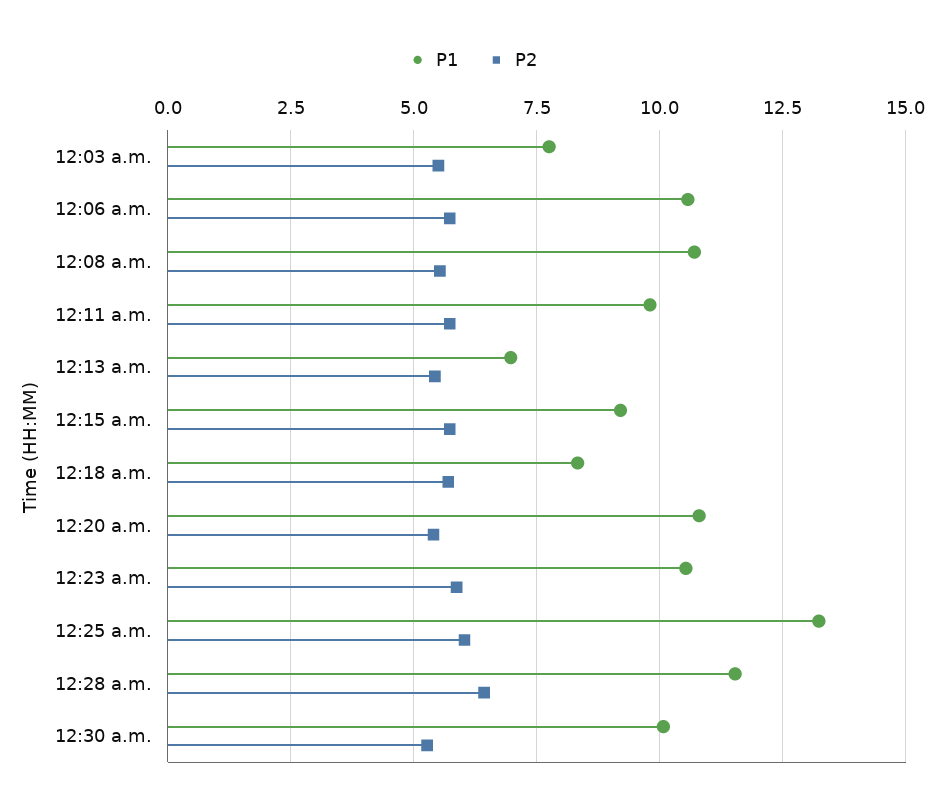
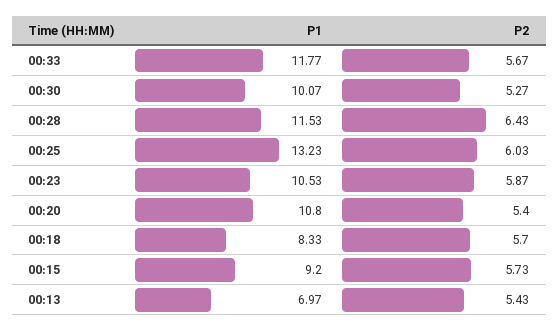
P1, 12:03 a.m.: 7.75 -> none
P2, 12:03 a.m.: 5.5 -> none
P1, 12:06 a.m.: 10.5 -> none
P2, 12:06 a.m.: 5.75 -> none
P1, 12:08 a.m.: 10.75 -> none
P2, 12:08 a.m.: 5.5 -> none
P1, 12:11 a.m.: 9.75 -> none
P2, 12:11 a.m.: 5.75 -> none
P1, 00:33: none -> 11.77
P2, 00:33: none -> 5.67

